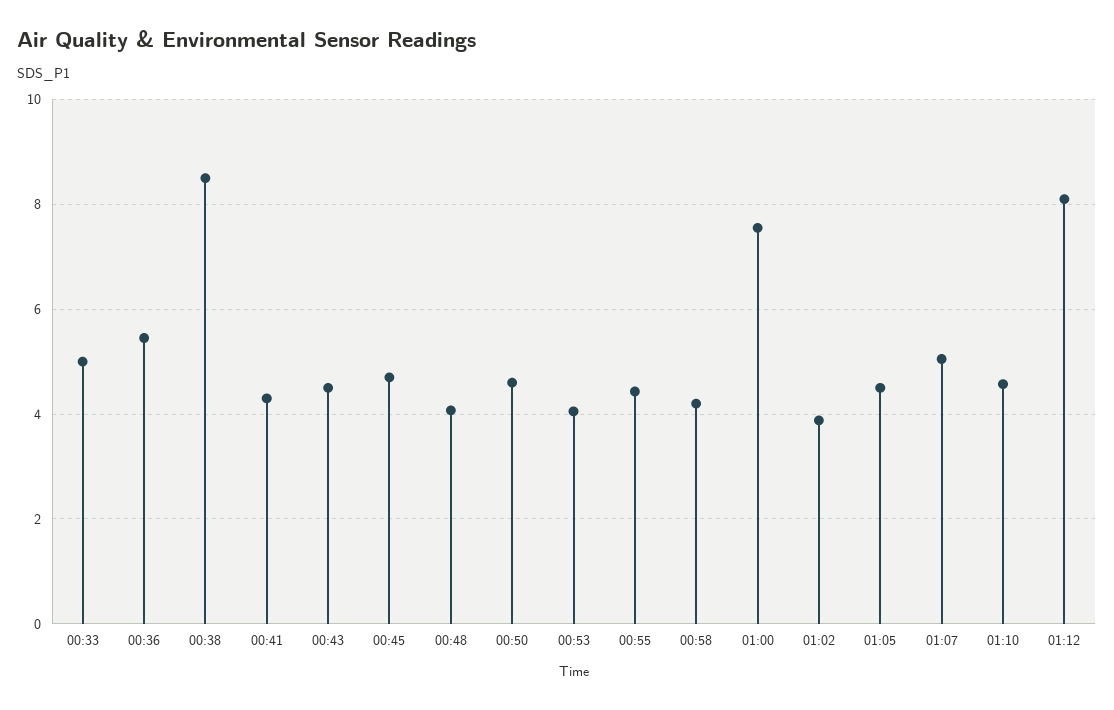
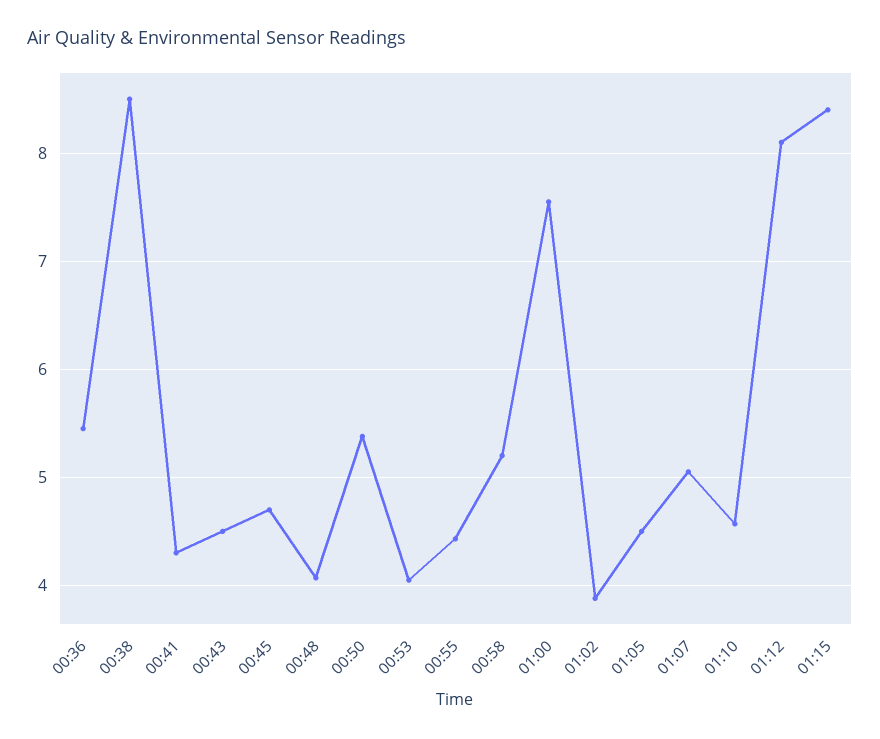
00:33: 5 -> none
00:50: 4.6 -> 5.4
00:58: 4.2 -> 5.2
01:15: none -> 8.4

